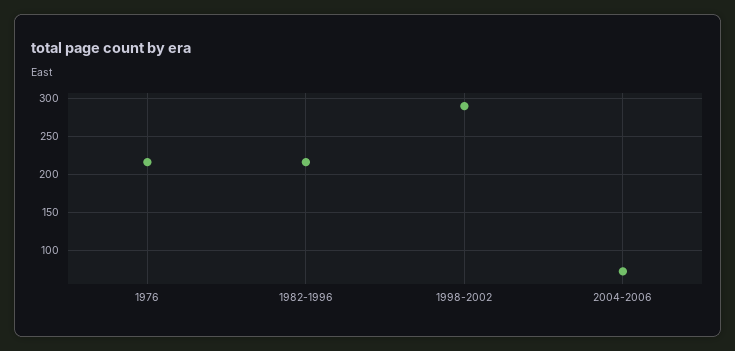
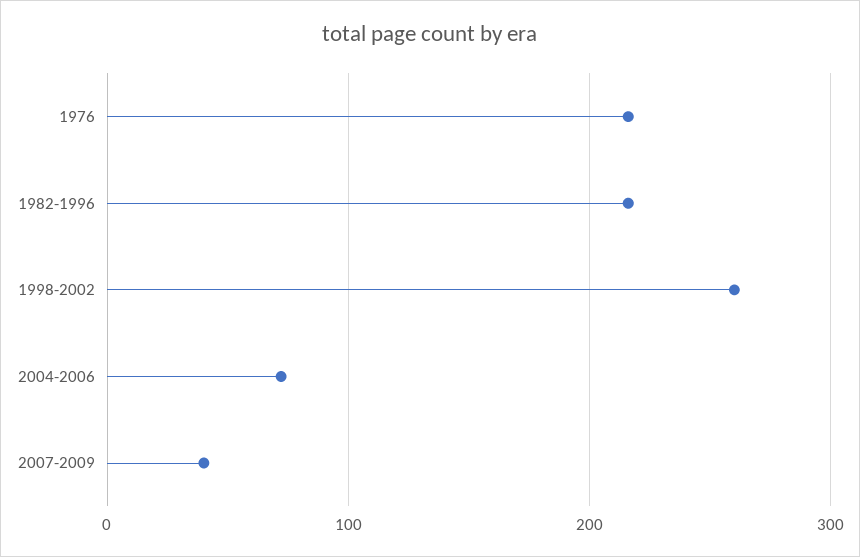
1998-2002: 290 -> 260
2007-2009: none -> 40

